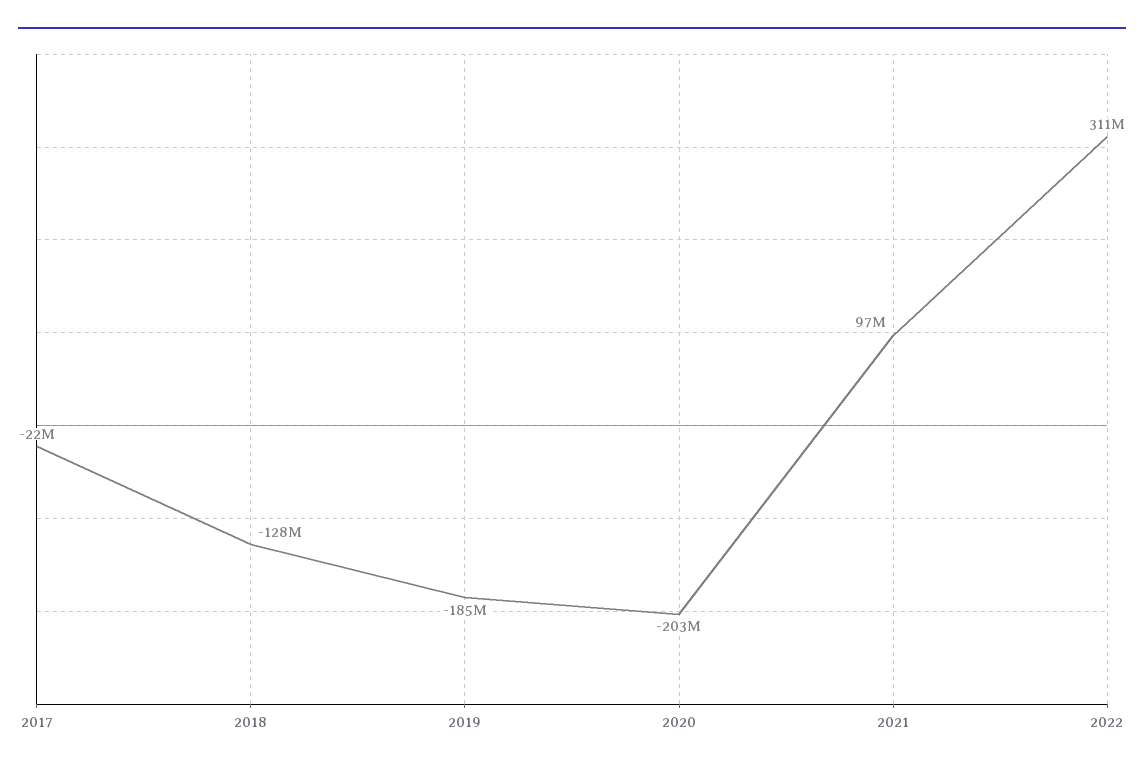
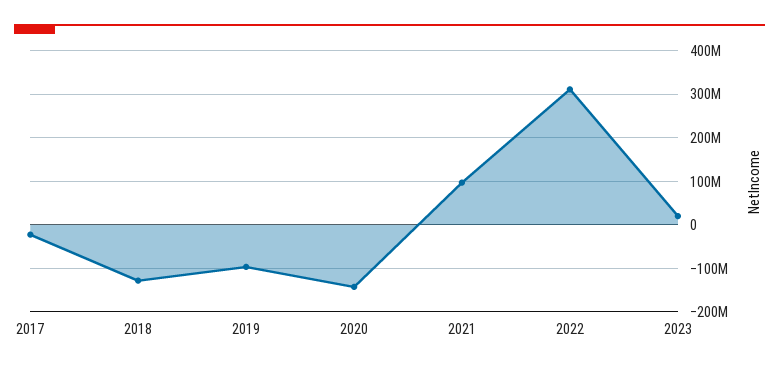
2019: -185000000 -> -100000000
2020: -203000000 -> -140000000
2023: none -> 20000000

